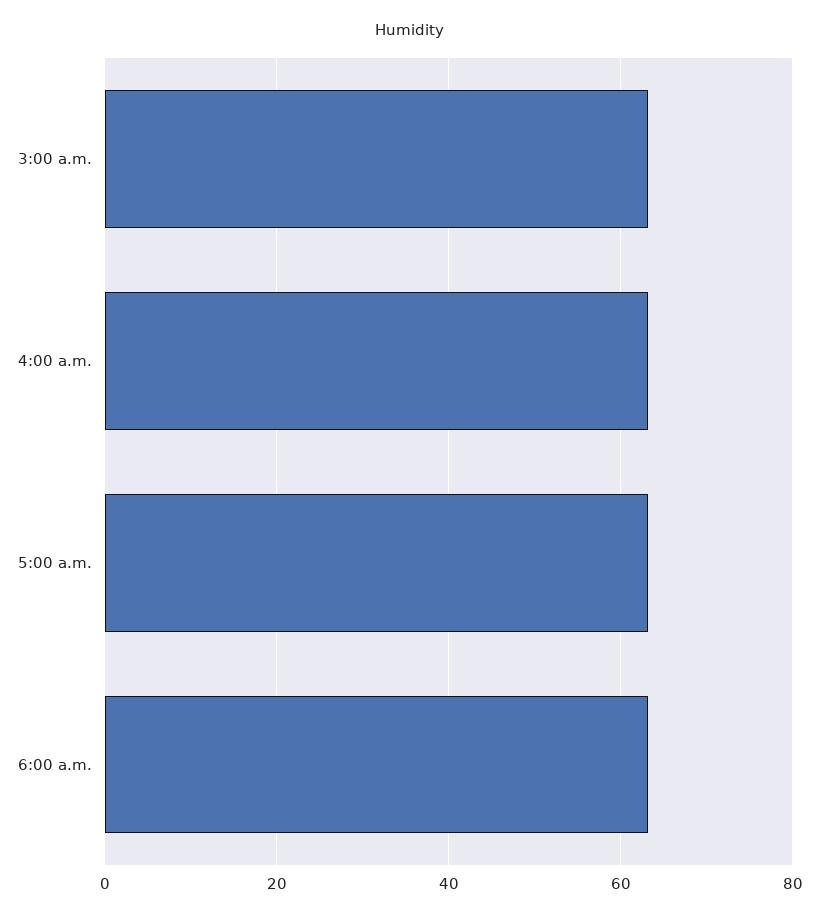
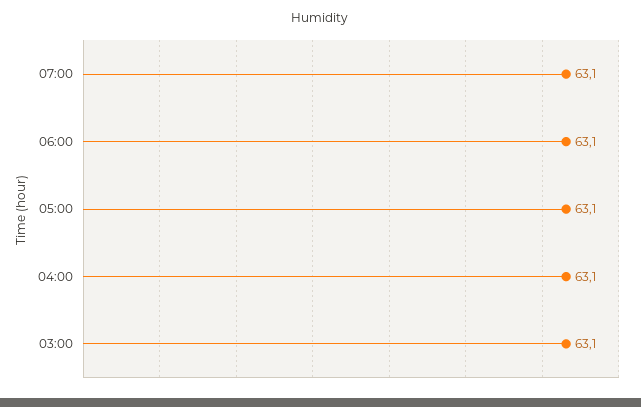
07:00: none -> 63.1

